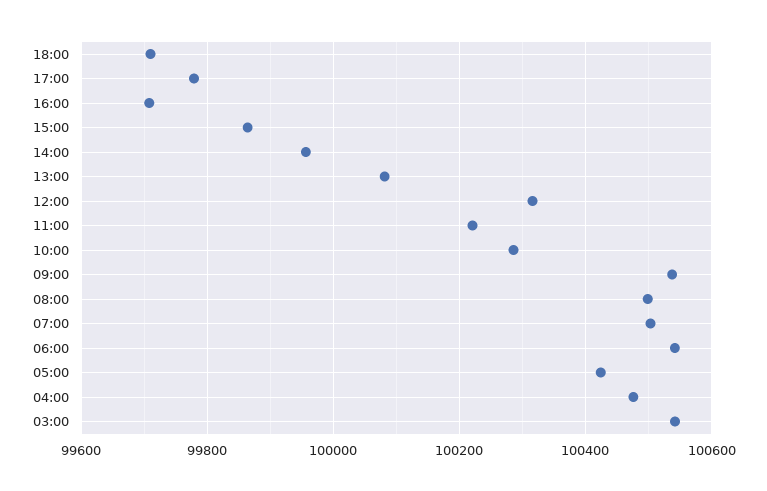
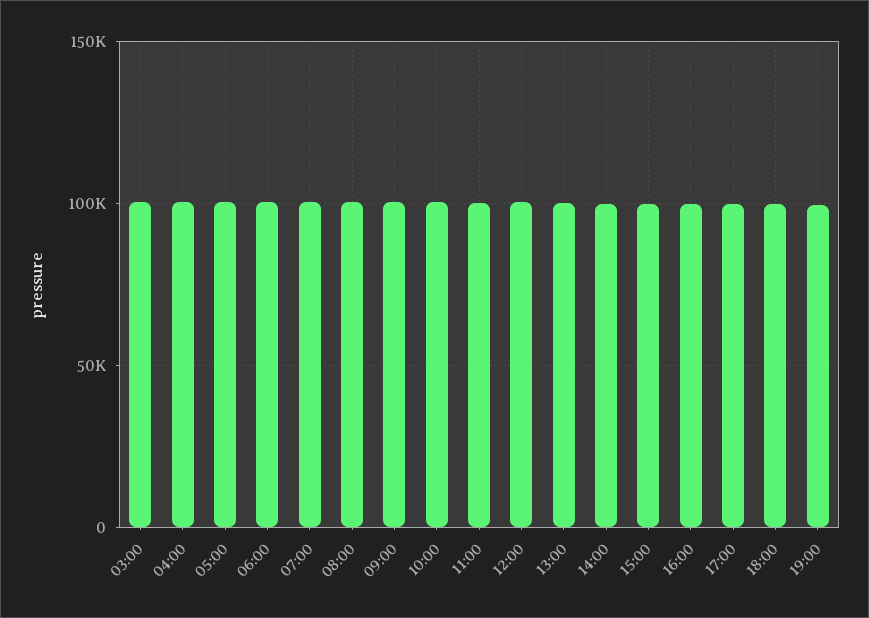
19:00: none -> 100000

